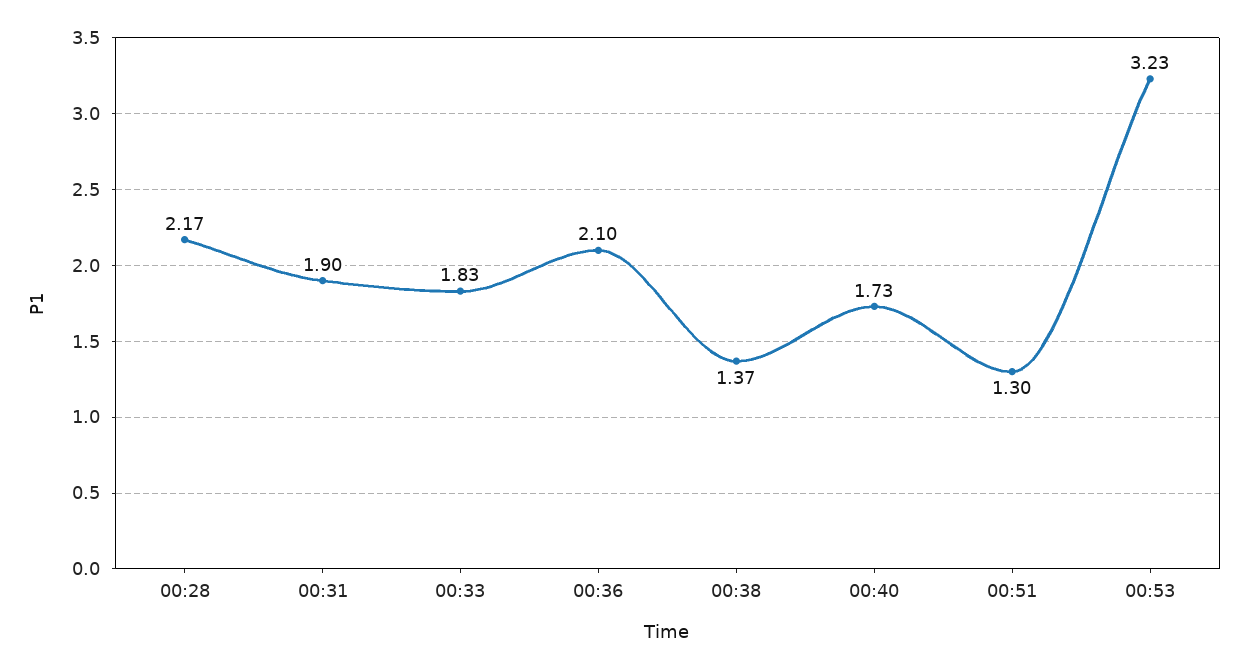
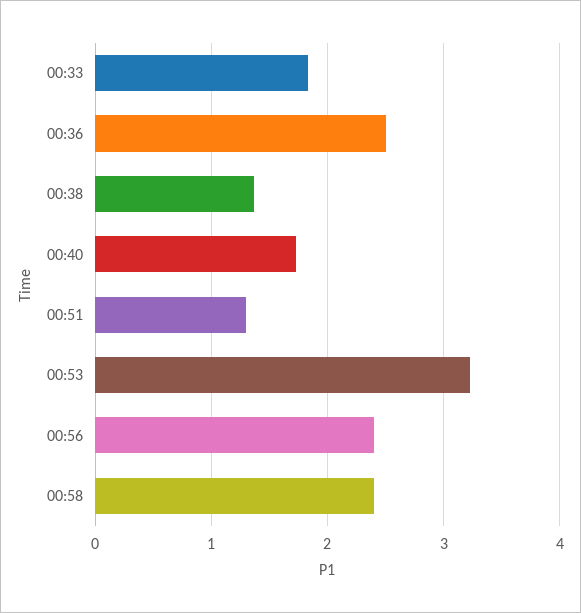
00:28: 2.17 -> none
00:31: 1.9 -> none
00:36: 2.1 -> 2.5
00:56: none -> 2.4
00:58: none -> 2.4

